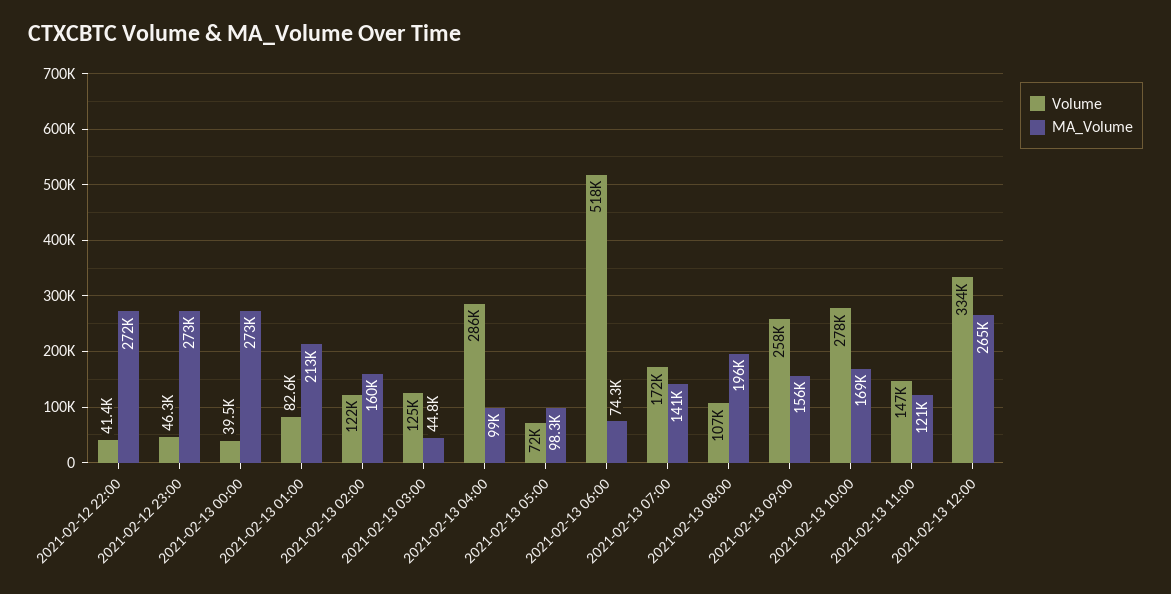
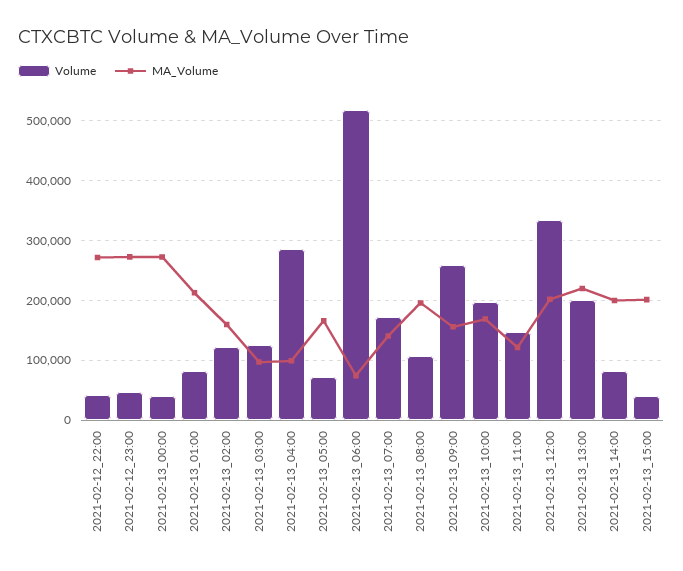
MA_Volume, 2021-02-13 03:00: 44800 -> 100000
MA_Volume, 2021-02-13 05:00: 98300 -> 160000
Volume, 2021-02-13 10:00: 278000 -> 200000
MA_Volume, 2021-02-13 12:00: 265000 -> 200000
Volume, 2021-02-13_13:00: none -> 200000
MA_Volume, 2021-02-13_13:00: none -> 220000
Volume, 2021-02-13_14:00: none -> 80000
MA_Volume, 2021-02-13_14:00: none -> 200000
Volume, 2021-02-13_15:00: none -> 40000
MA_Volume, 2021-02-13_15:00: none -> 200000

